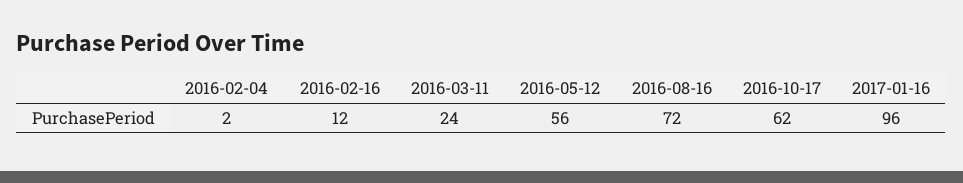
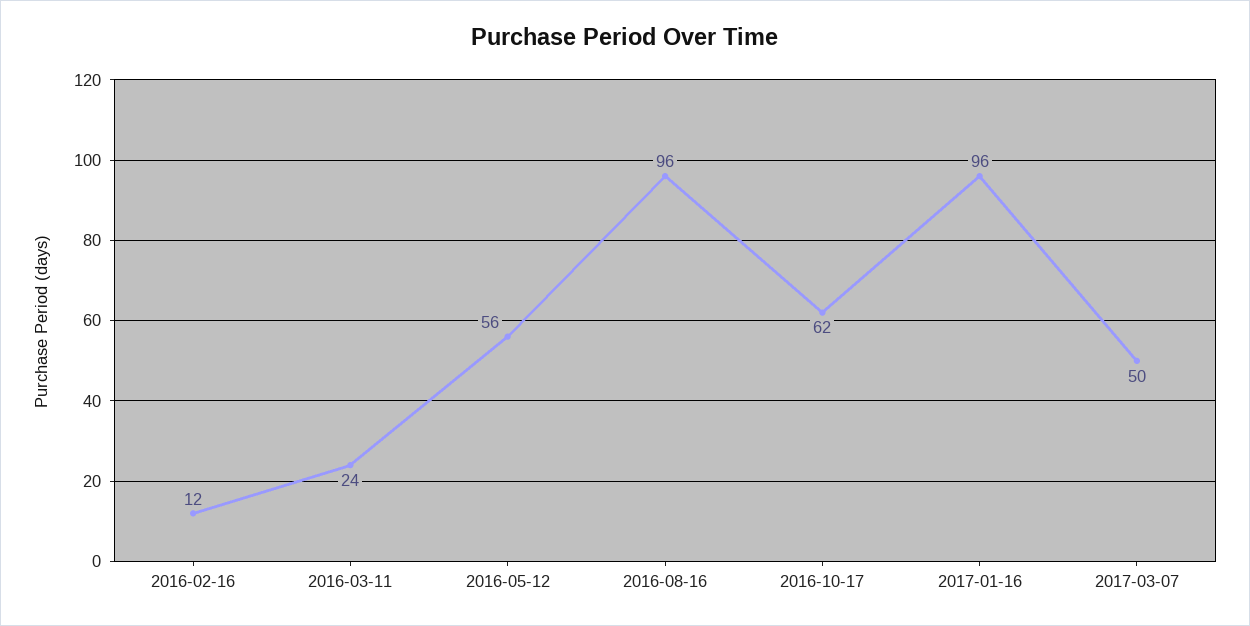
2016-02-04: 2 -> none
2016-08-16: 72 -> 96
2017-03-07: none -> 50

